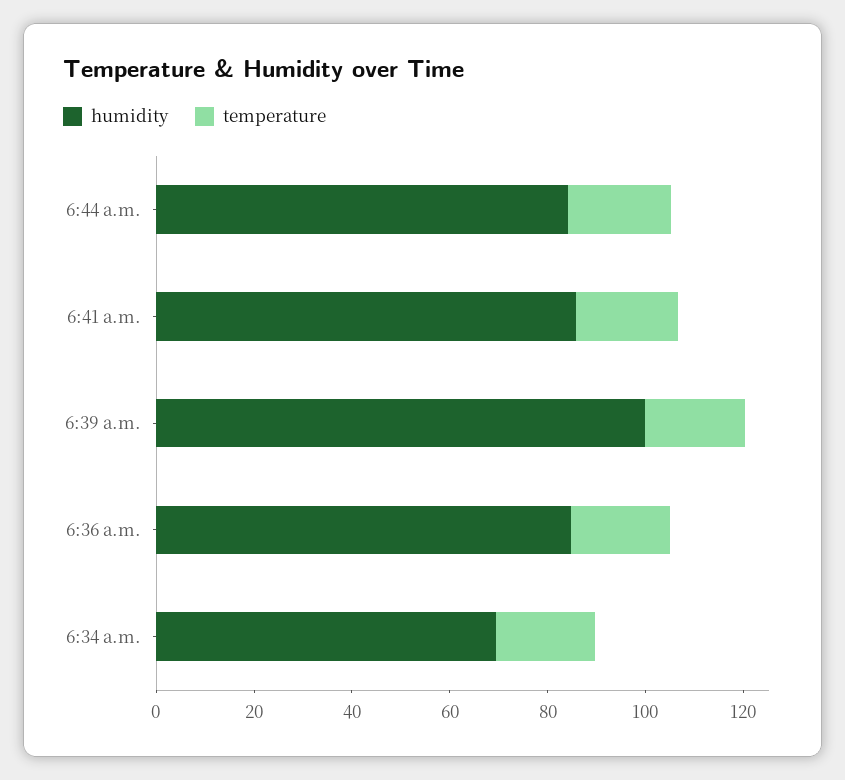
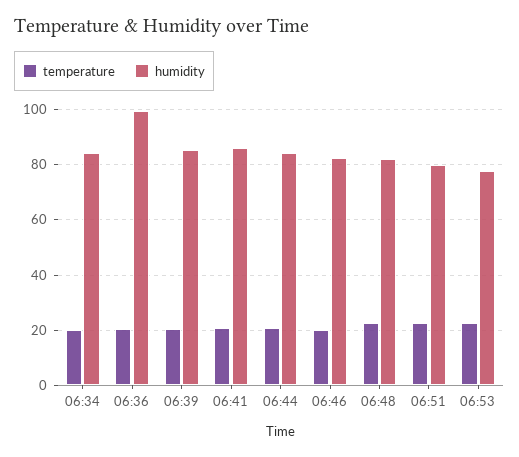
humidity, 6:39 a.m.: 100 -> 85
humidity, 6:36 a.m.: 85 -> 100
humidity, 6:34 a.m.: 70 -> 85
temperature, 06:46: none -> 20
humidity, 06:46: none -> 82.5
temperature, 06:48: none -> 22.5
humidity, 06:48: none -> 82.5
temperature, 06:51: none -> 22.5
humidity, 06:51: none -> 80
temperature, 06:53: none -> 22.5
humidity, 06:53: none -> 77.5

